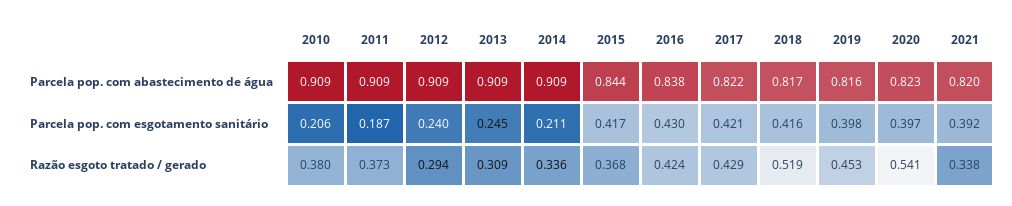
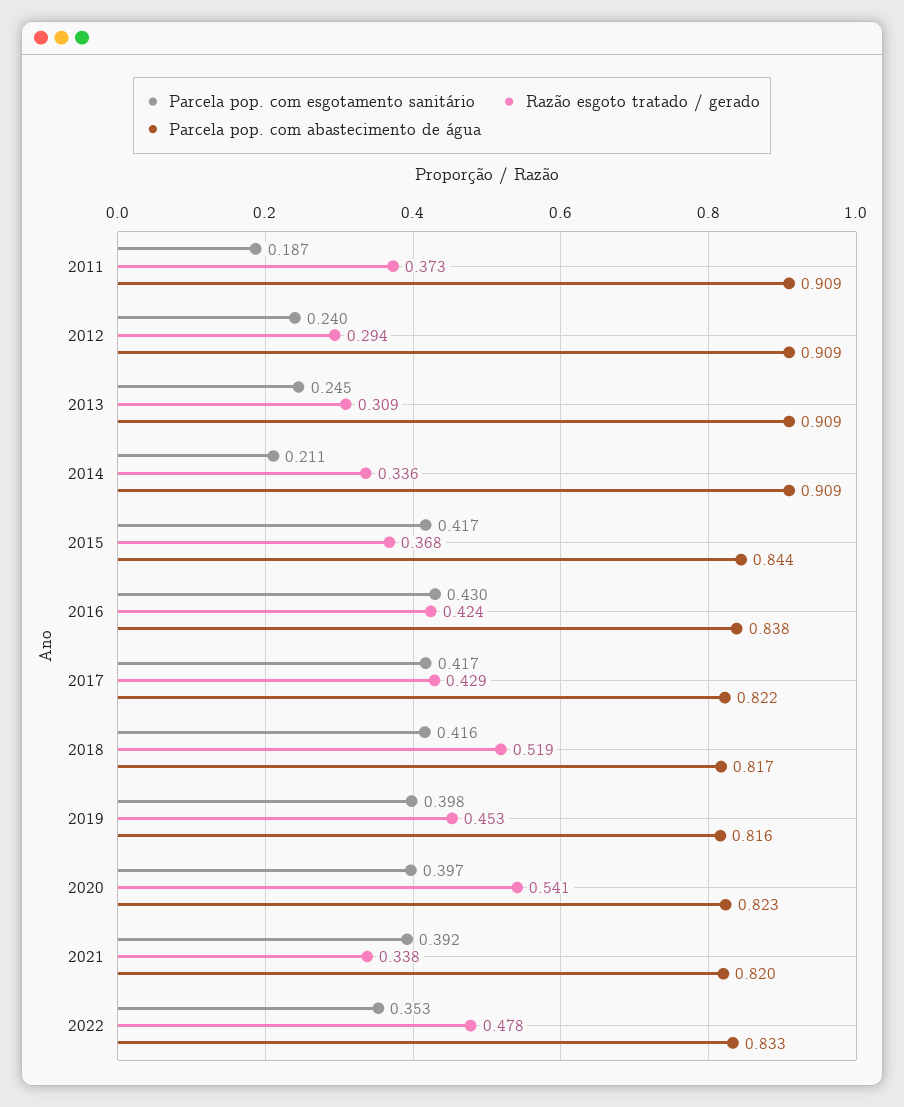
Parcela pop. com abastecimento de água, 2010: 0.909 -> none
Parcela pop. com esgotamento sanitário, 2010: 0.206 -> none
Parcela pop. com esgotamento sanitário, 2017: 0.421 -> 0.417
Razão esgoto tratado / gerado, 2010: 0.38 -> none
Parcela pop. com esgotamento sanitário, 2022: none -> 0.353
Razão esgoto tratado / gerado, 2022: none -> 0.478
Parcela pop. com abastecimento de água, 2022: none -> 0.833

